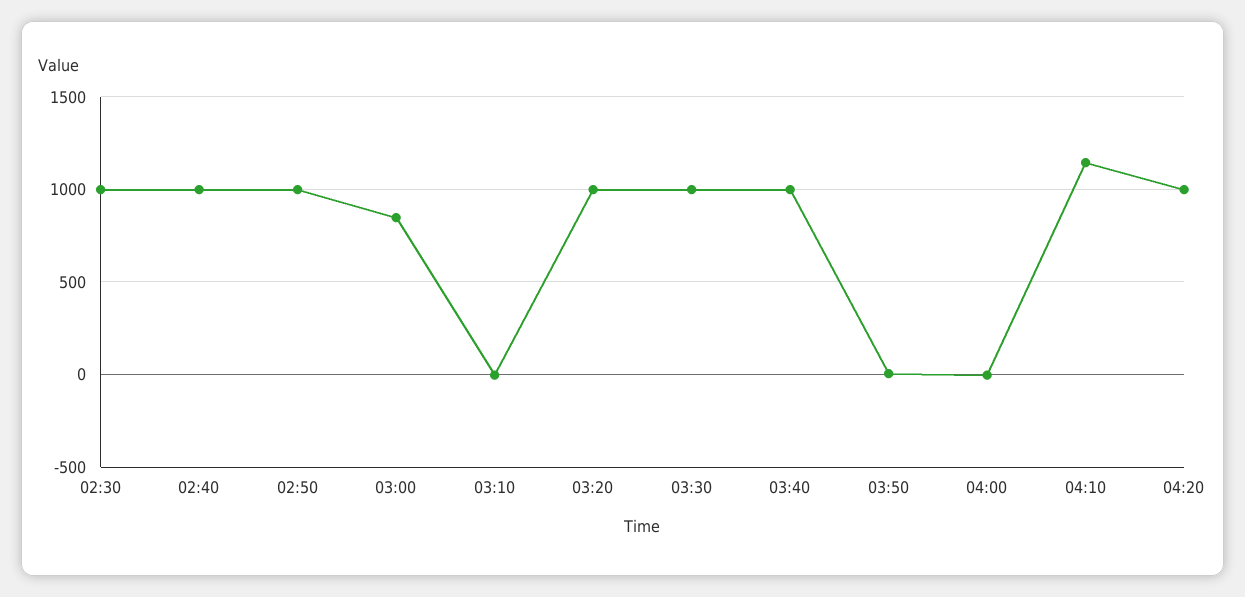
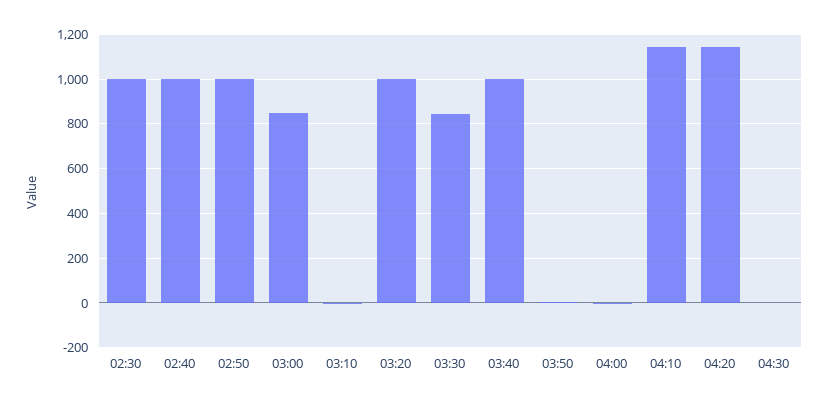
03:30: 1000 -> 850
04:20: 1000 -> 1150
04:30: none -> 0

